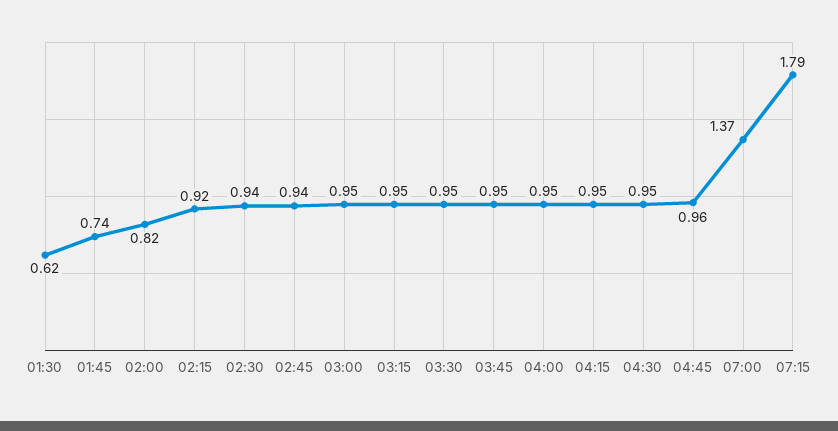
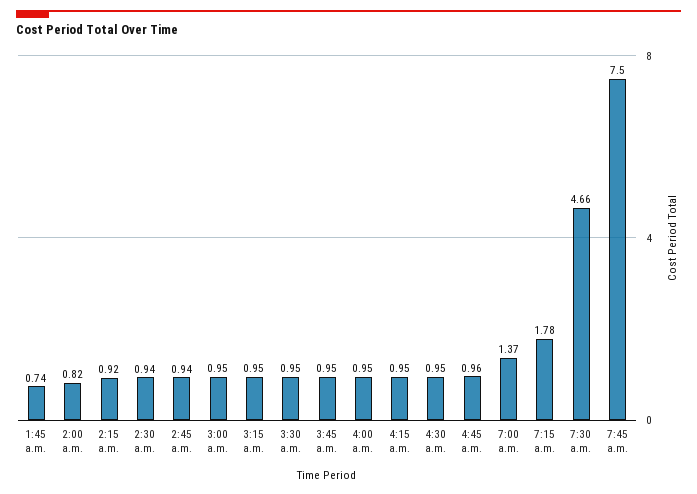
01:30: 0.62 -> none
07:15: 1.79 -> 1.78
7:30 a.m.: none -> 4.66
7:45 a.m.: none -> 7.5

